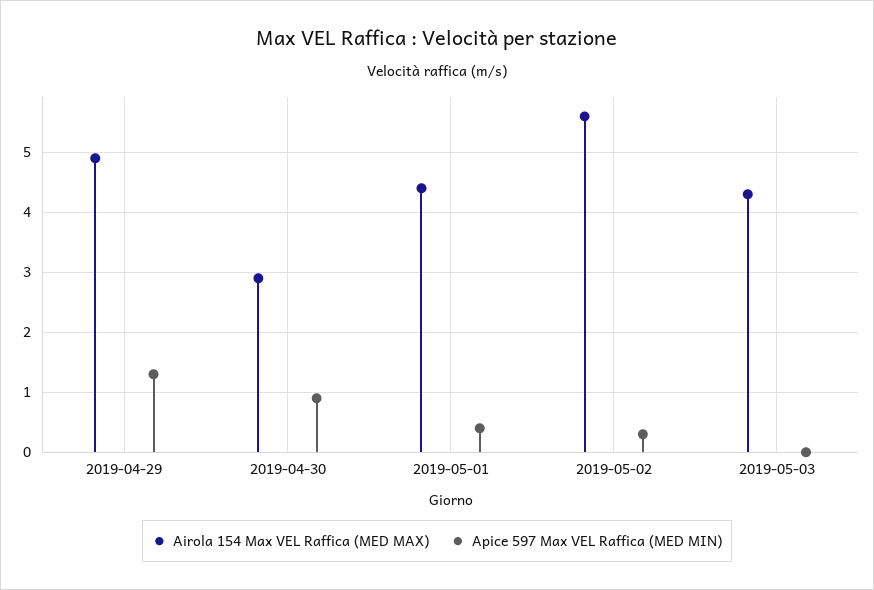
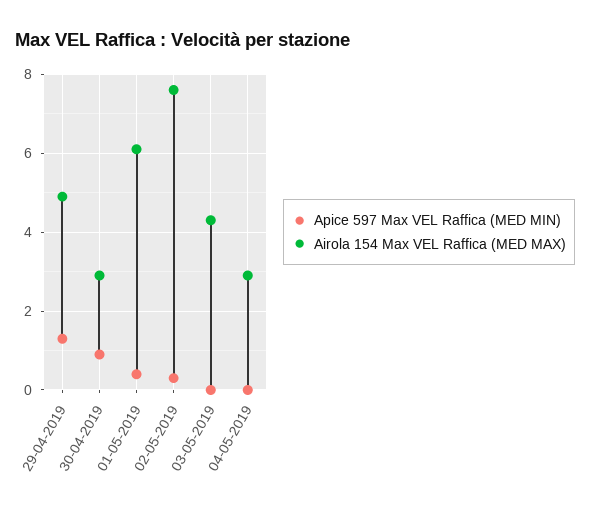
Airola 154 Max VEL Raffica (MED MAX), 2019-05-01: 4.5 -> 6
Airola 154 Max VEL Raffica (MED MAX), 2019-05-02: 5.5 -> 7.5
Apice 597 Max VEL Raffica (MED MIN), 04-05-2019: none -> 0
Airola 154 Max VEL Raffica (MED MAX), 04-05-2019: none -> 3

